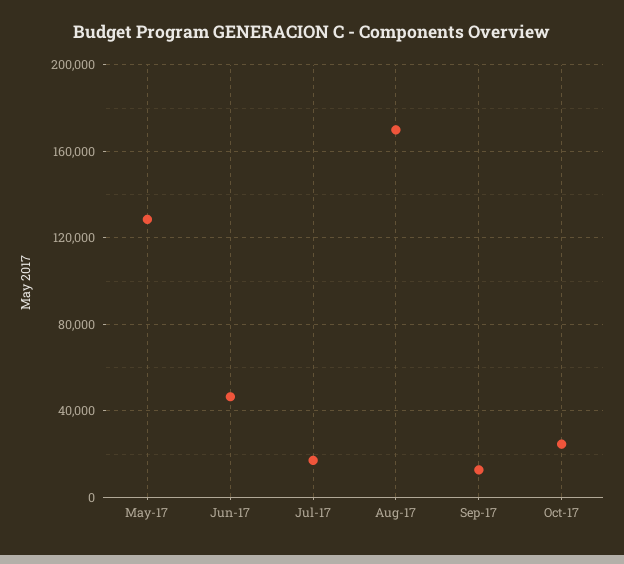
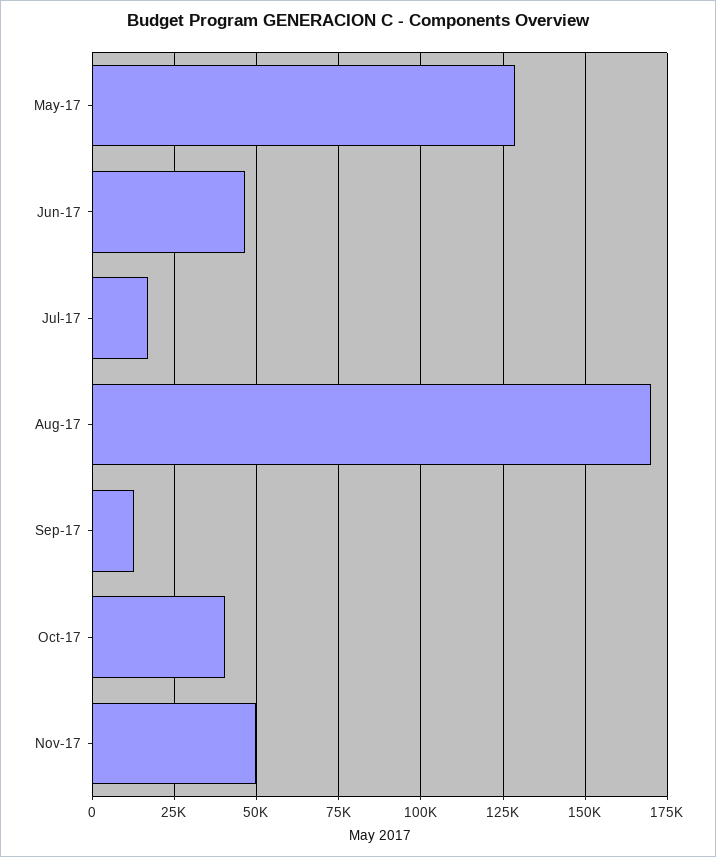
Oct-17: 25000 -> 40000
Nov-17: none -> 50000

